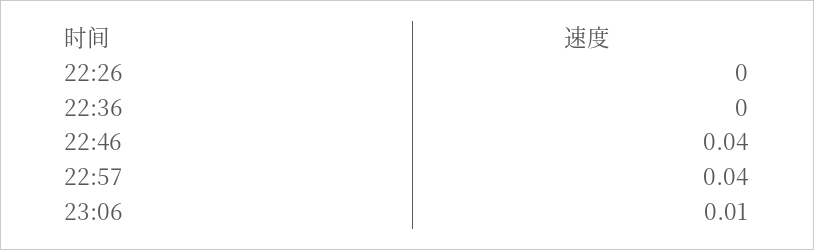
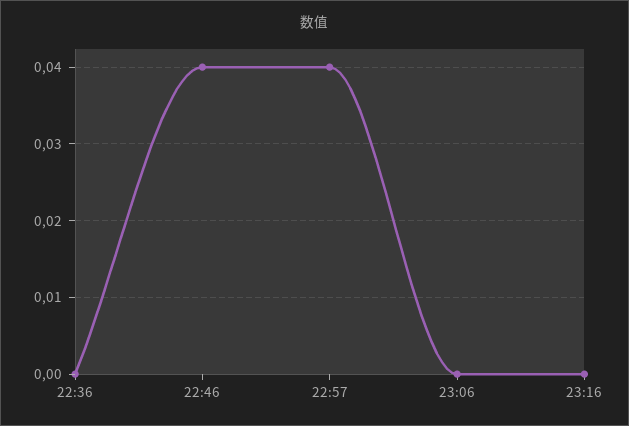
22:26: 0 -> none
23:06: 0.01 -> 0
23:16: none -> 0

